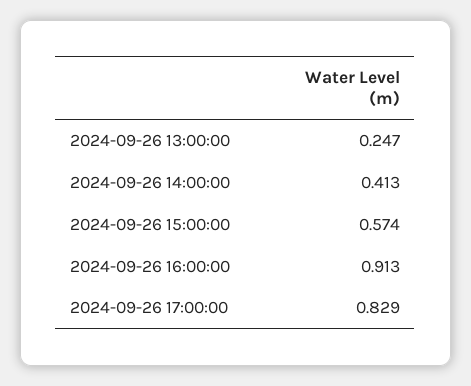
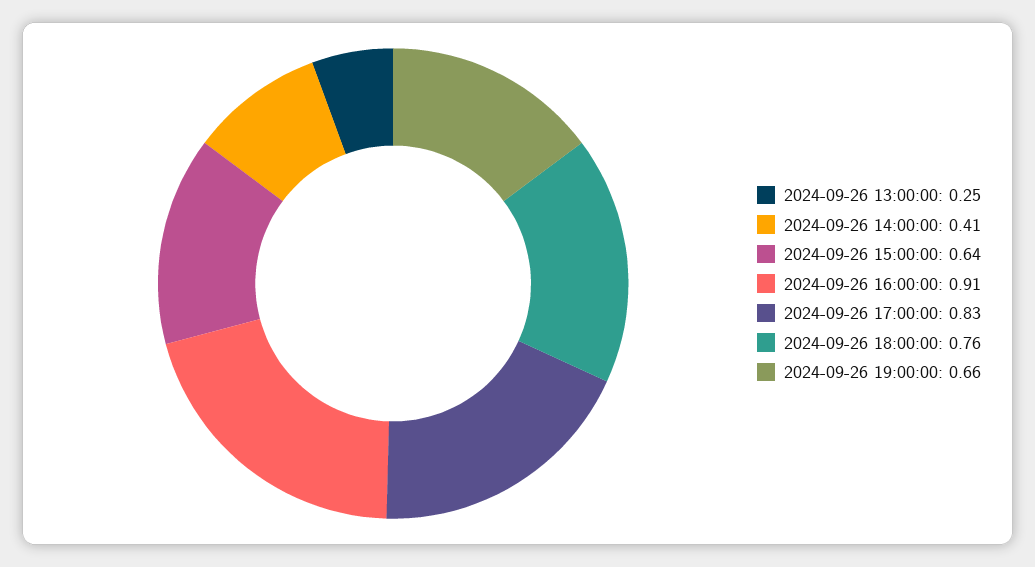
2024-09-26 15:00:00: 0.574 -> 0.64
2024-09-26 18:00:00: none -> 0.76
2024-09-26 19:00:00: none -> 0.66

